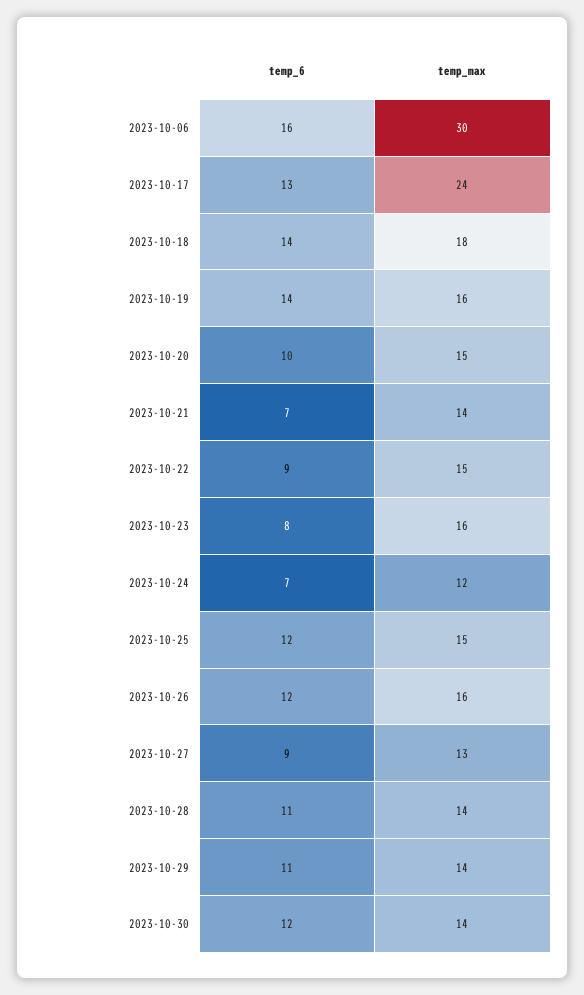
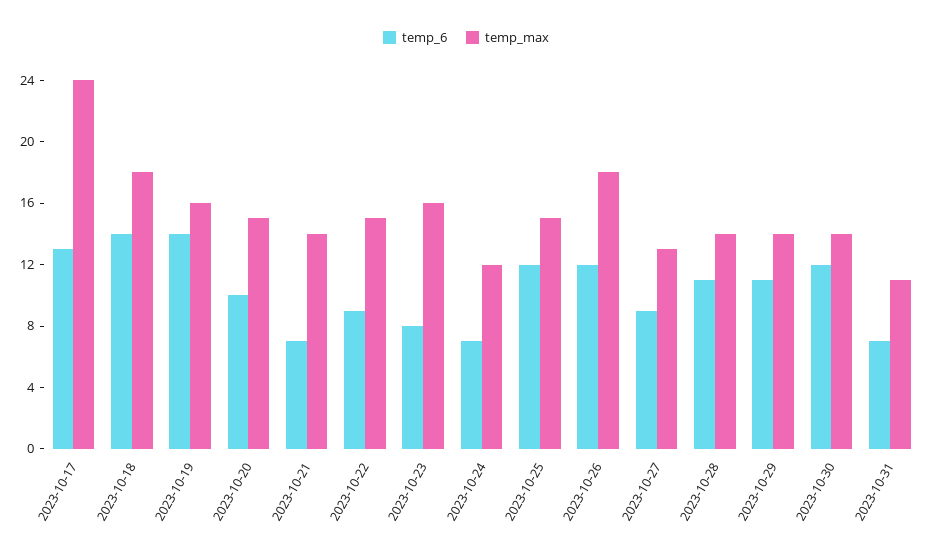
temp_6, 2023-10-06: 16 -> none
temp_max, 2023-10-06: 30 -> none
temp_max, 2023-10-26: 16 -> 18
temp_6, 2023-10-31: none -> 7
temp_max, 2023-10-31: none -> 11

